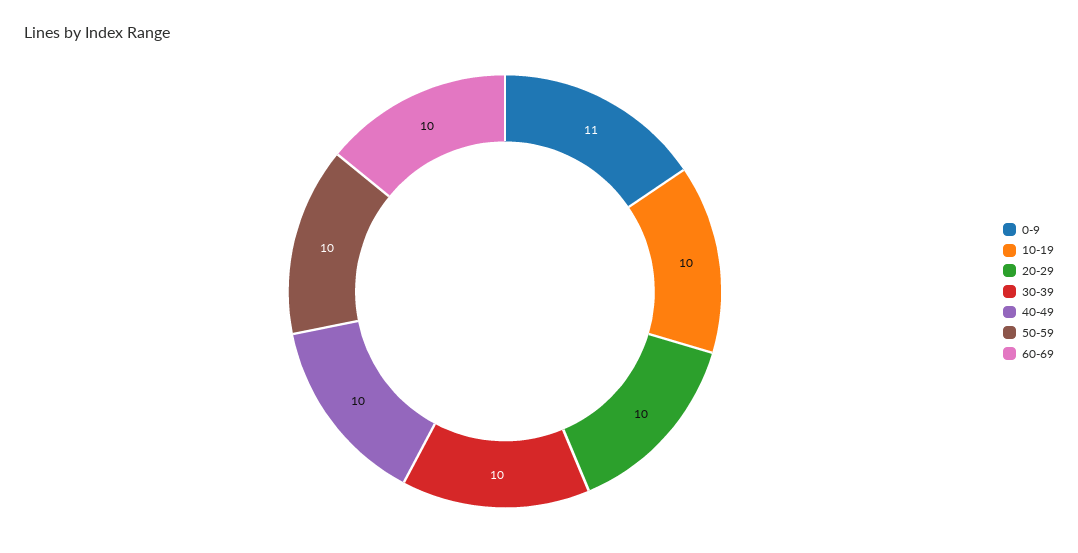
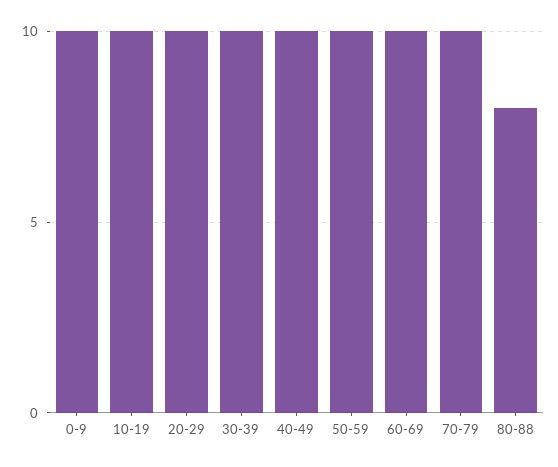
0-9: 11 -> 10
70-79: none -> 10
80-88: none -> 8

